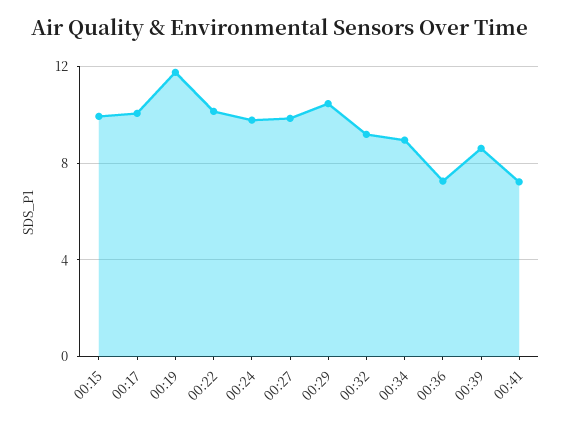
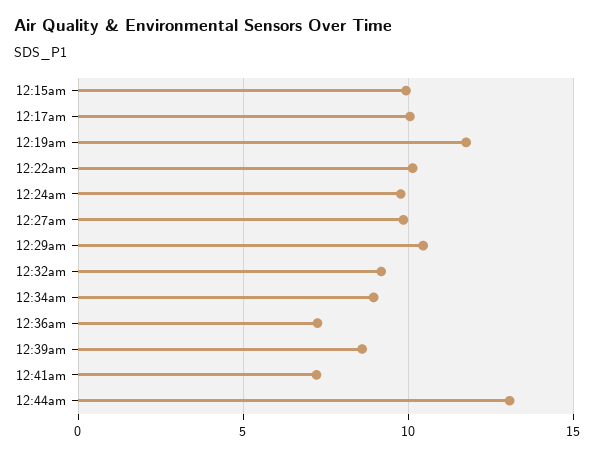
12:44am: none -> 13

